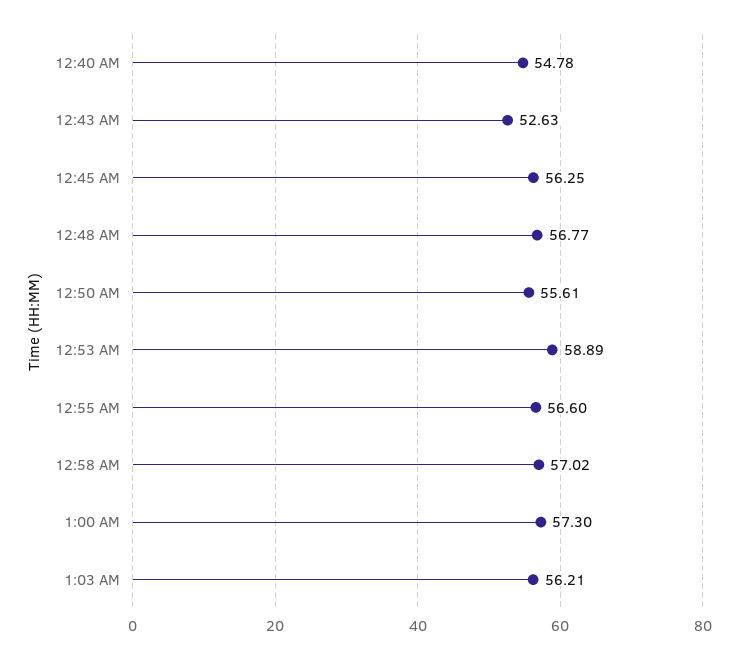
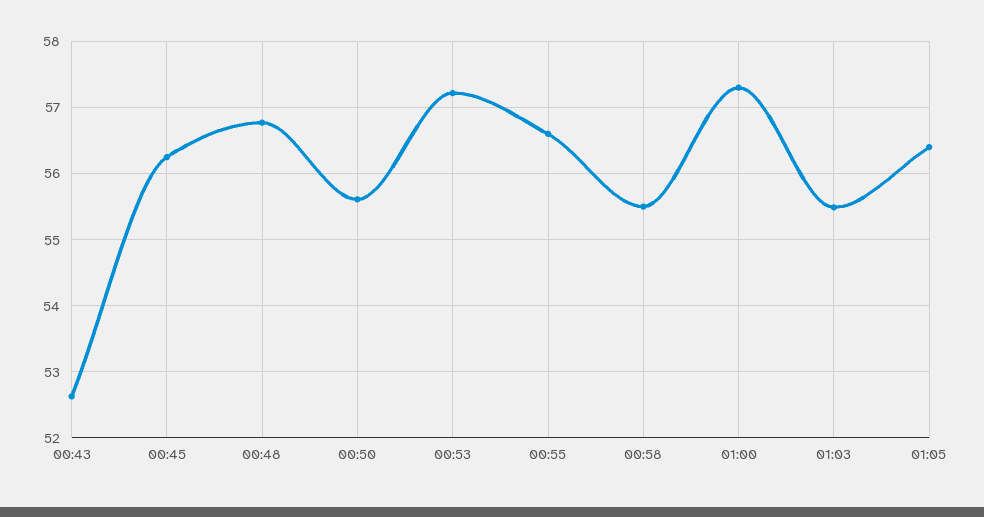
12:40 AM: 54.78 -> none
12:53 AM: 58.89 -> 57.2
12:58 AM: 57.02 -> 55.5
1:03 AM: 56.21 -> 55.5
01:05: none -> 56.4

